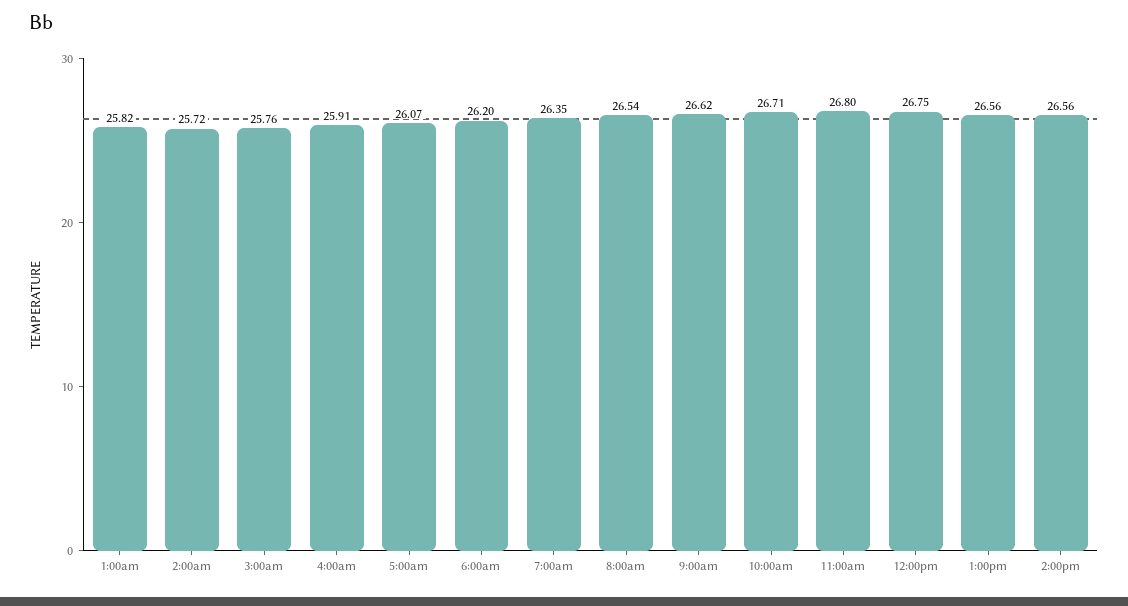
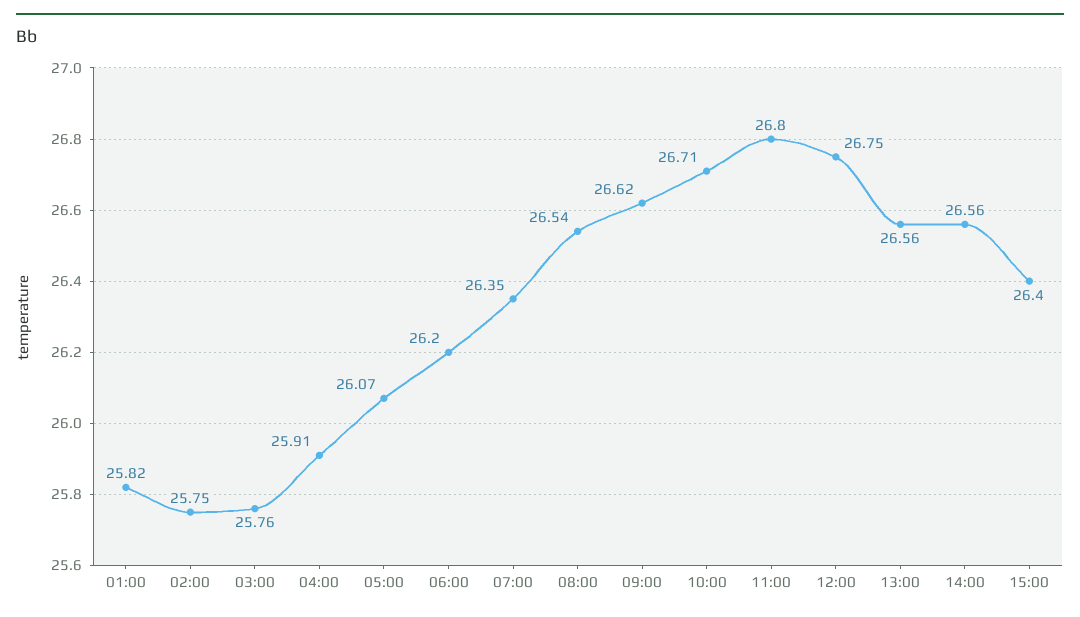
2:00am: 25.72 -> 25.75
15:00: none -> 26.4

